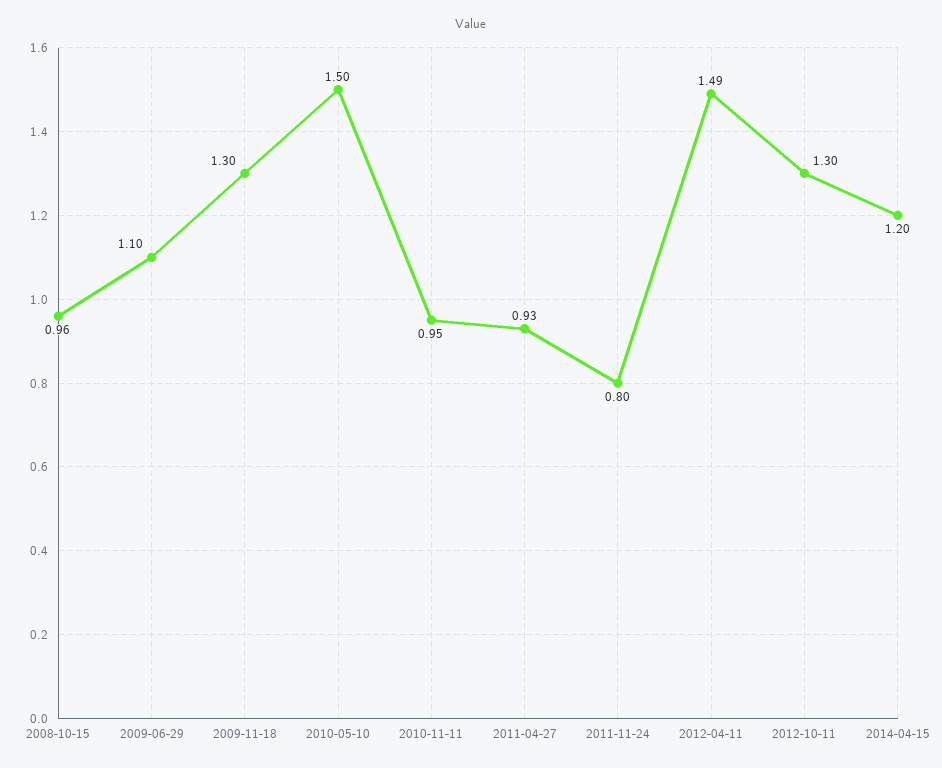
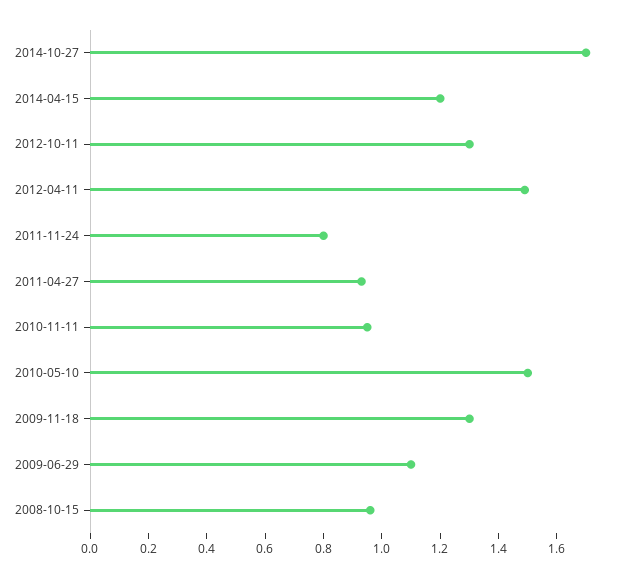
2014-10-27: none -> 1.7

